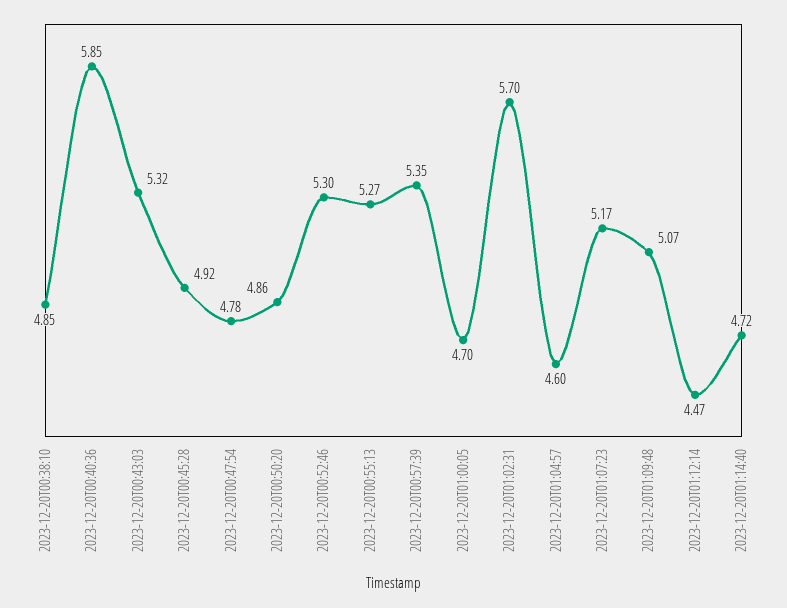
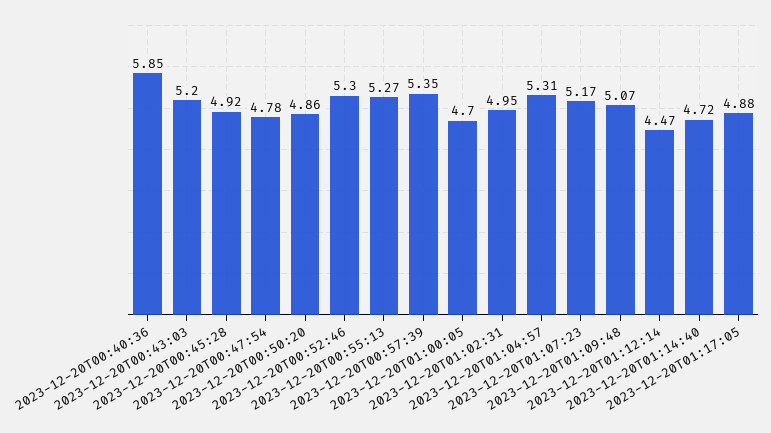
2023-12-20T00:38:10: 4.85 -> none
2023-12-20T00:43:03: 5.32 -> 5.2
2023-12-20T01:02:31: 5.7 -> 4.95
2023-12-20T01:04:57: 4.6 -> 5.31
2023-12-20T01:17:05: none -> 4.88

